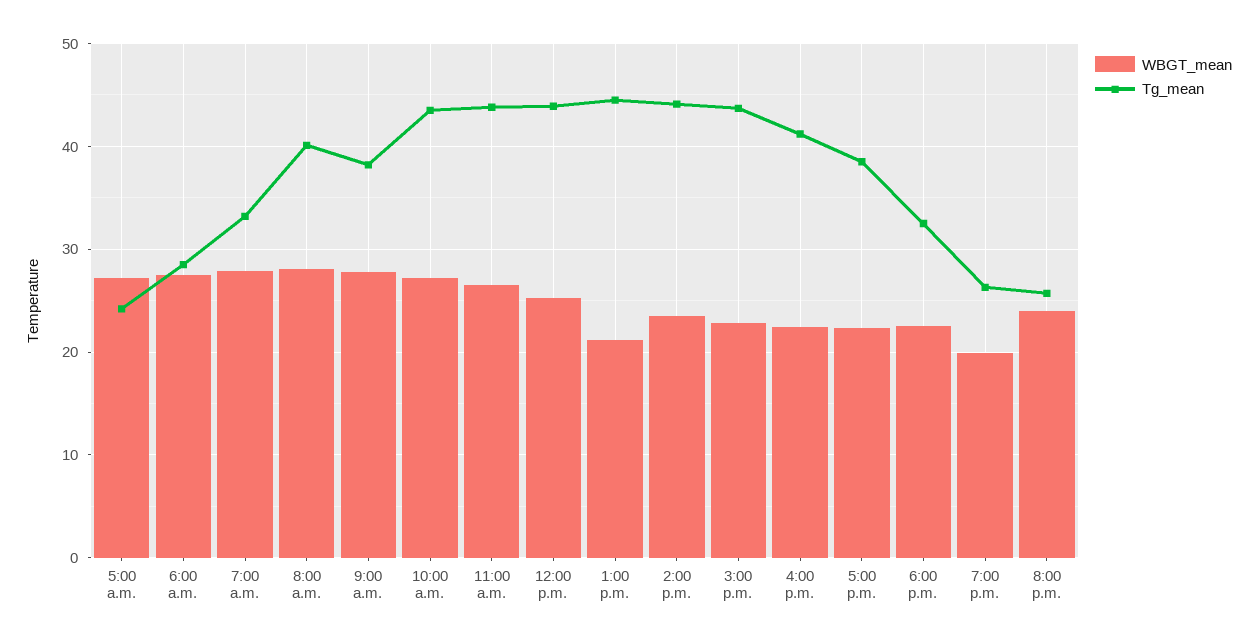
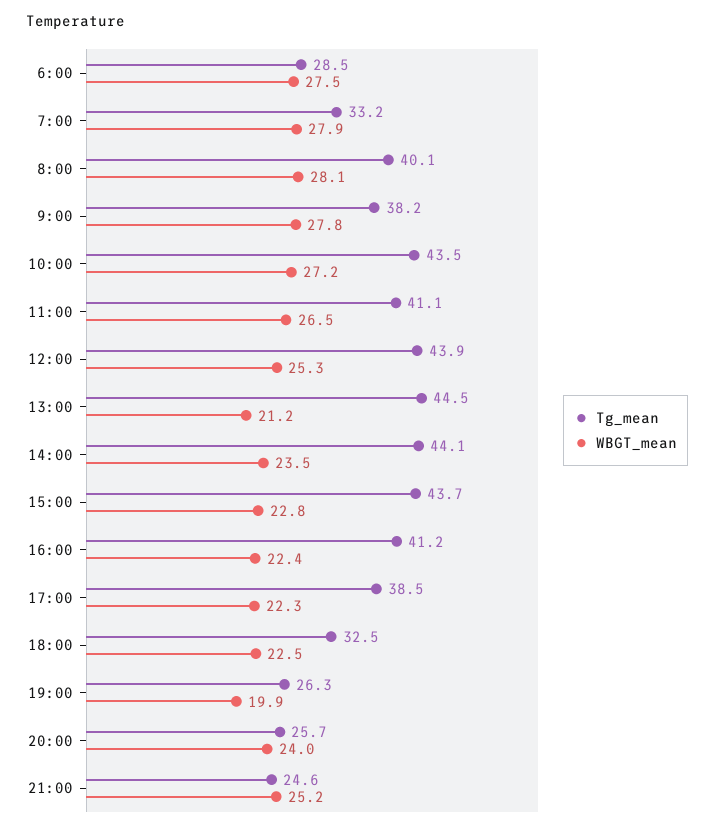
WBGT_mean, 5:00 a.m.: 27 -> none
Tg_mean, 5:00 a.m.: 24 -> none
Tg_mean, 11:00 a.m.: 44 -> 41.1
Tg_mean, 21:00: none -> 24.6
WBGT_mean, 21:00: none -> 25.2

